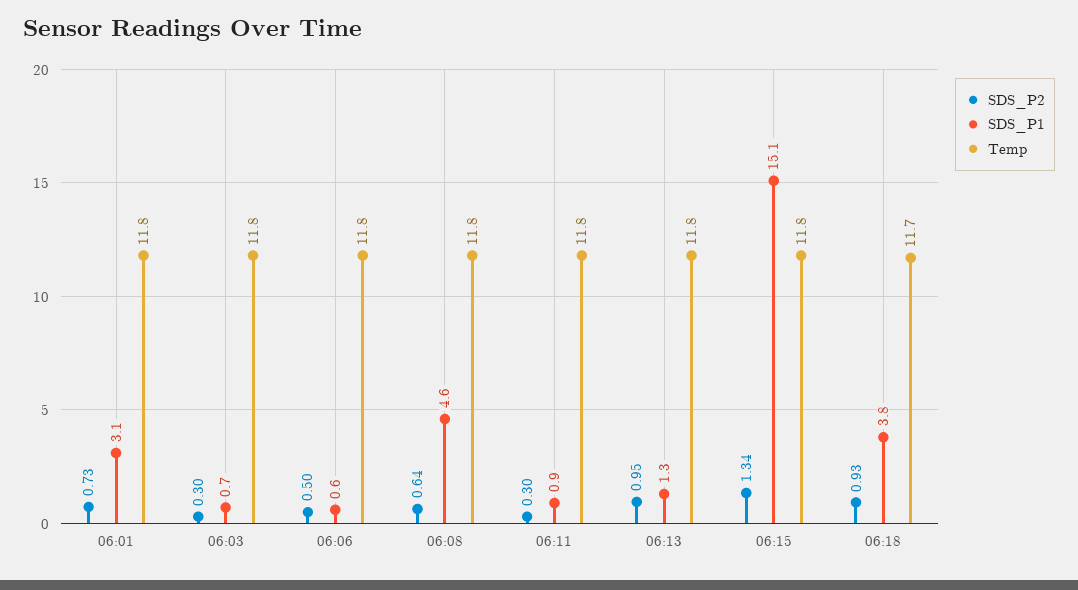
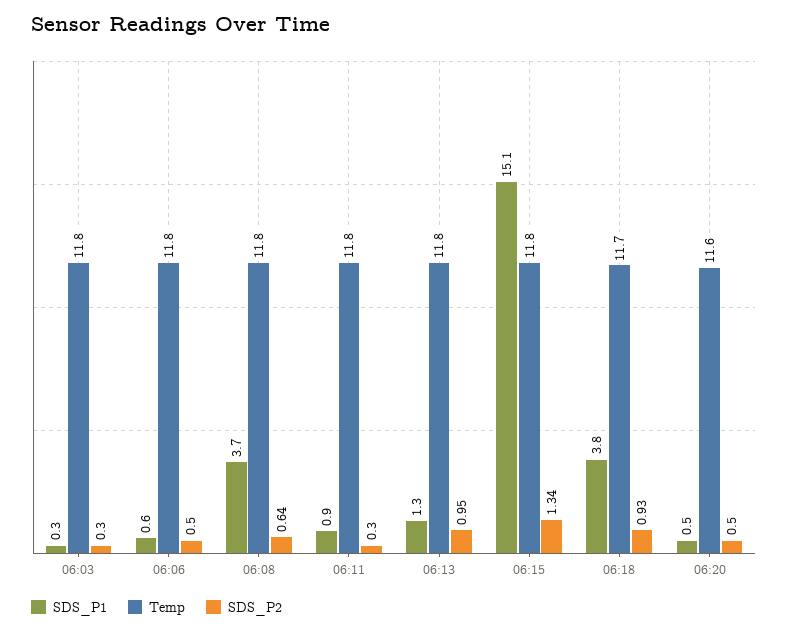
SDS_P2, 06:01: 0.73 -> none
SDS_P1, 06:01: 3.1 -> none
Temp, 06:01: 11.8 -> none
SDS_P1, 06:03: 0.7 -> 0.3
SDS_P1, 06:08: 4.6 -> 3.7
SDS_P1, 06:20: none -> 0.5
Temp, 06:20: none -> 11.6
SDS_P2, 06:20: none -> 0.5

